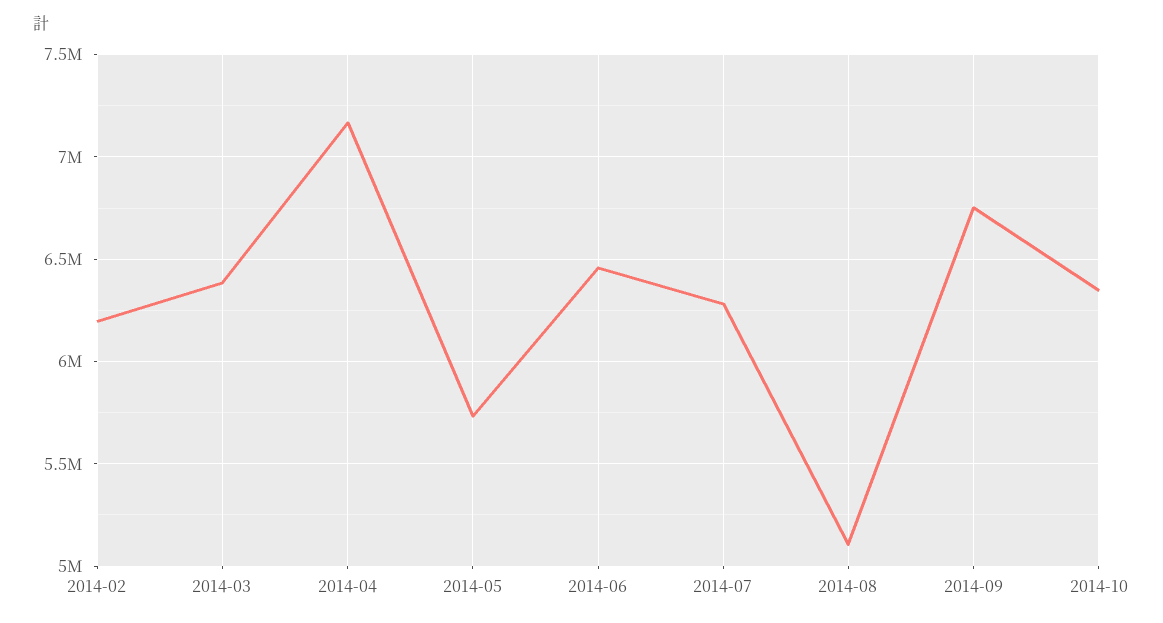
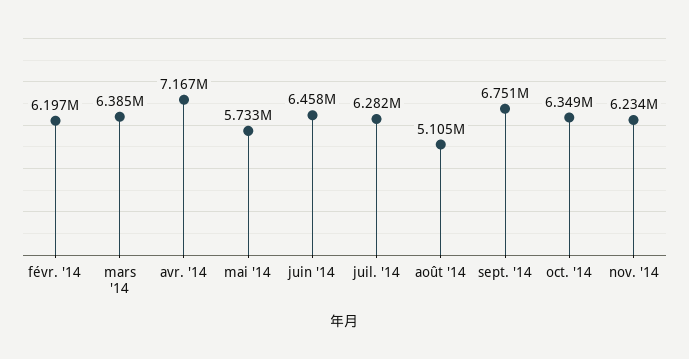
nov. '14: none -> 6234000

